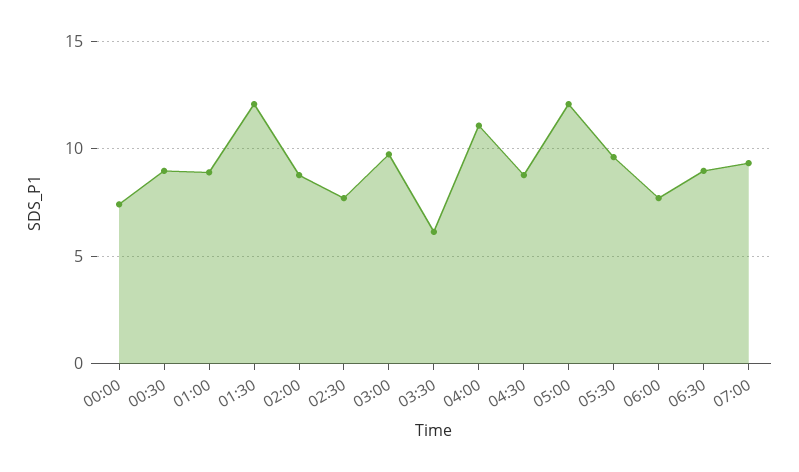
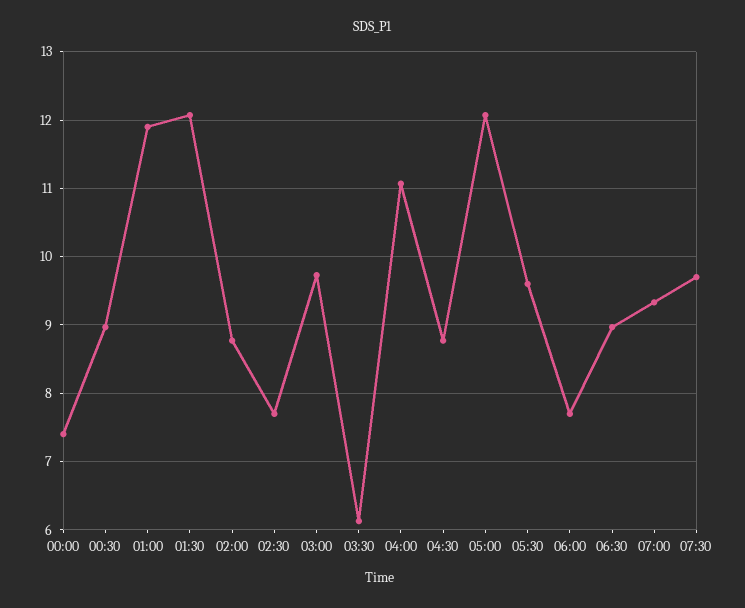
01:00: 9 -> 11.9
07:30: none -> 9.7

